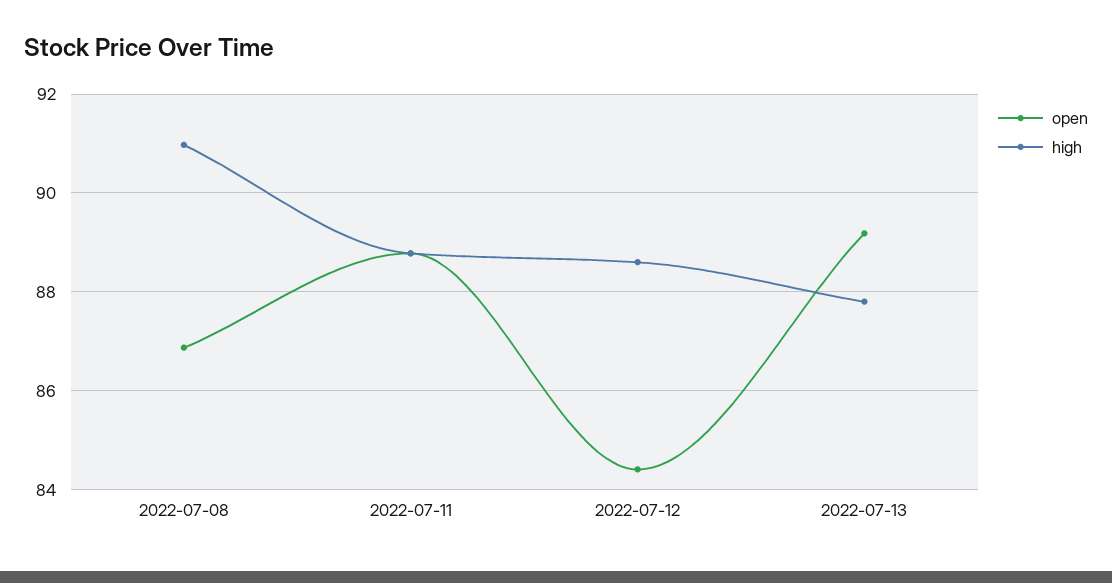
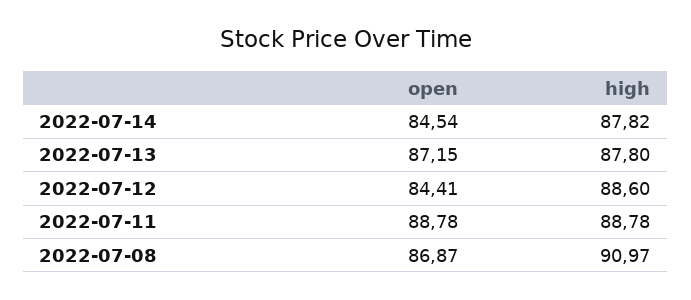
open, 2022-07-13: 89.2 -> 87.15
open, 2022-07-14: none -> 84.54
high, 2022-07-14: none -> 87.82

